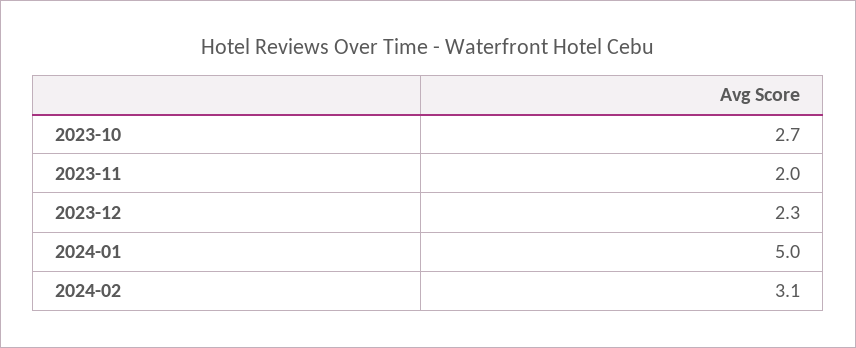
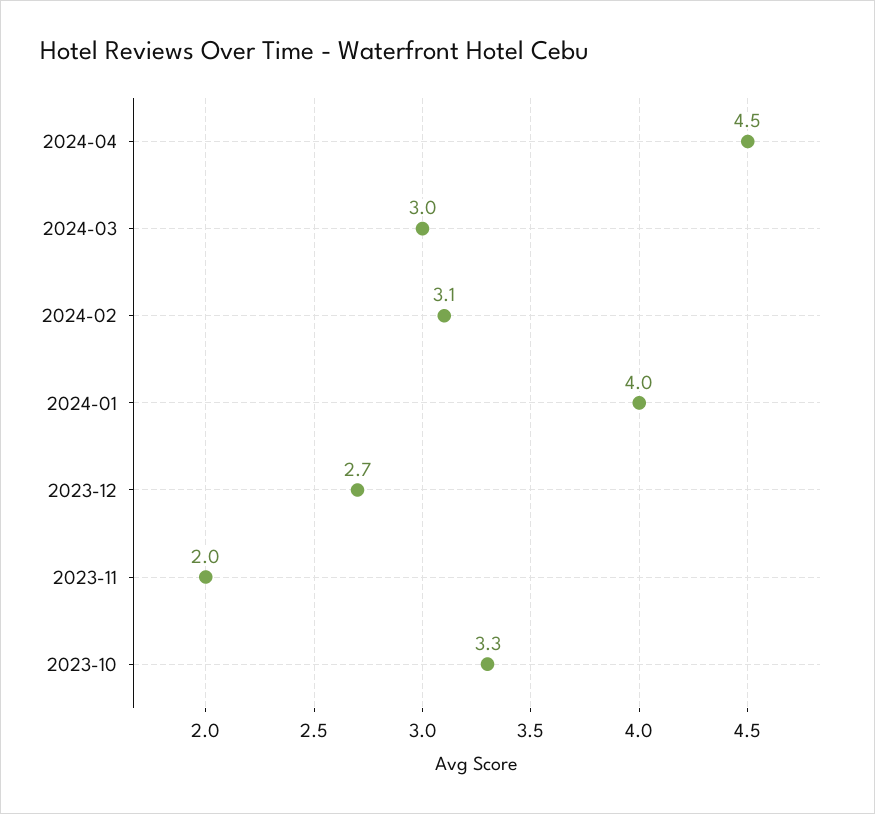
2023-10: 2.7 -> 3.3
2023-12: 2.3 -> 2.7
2024-01: 5 -> 4
2024-04: none -> 4.5
2024-03: none -> 3

